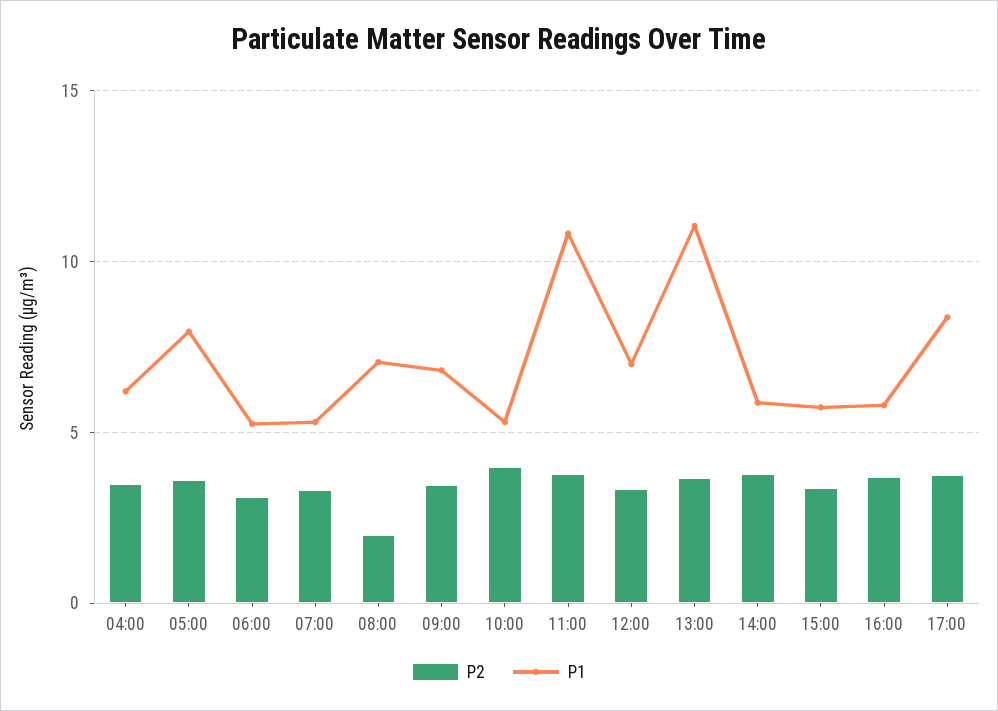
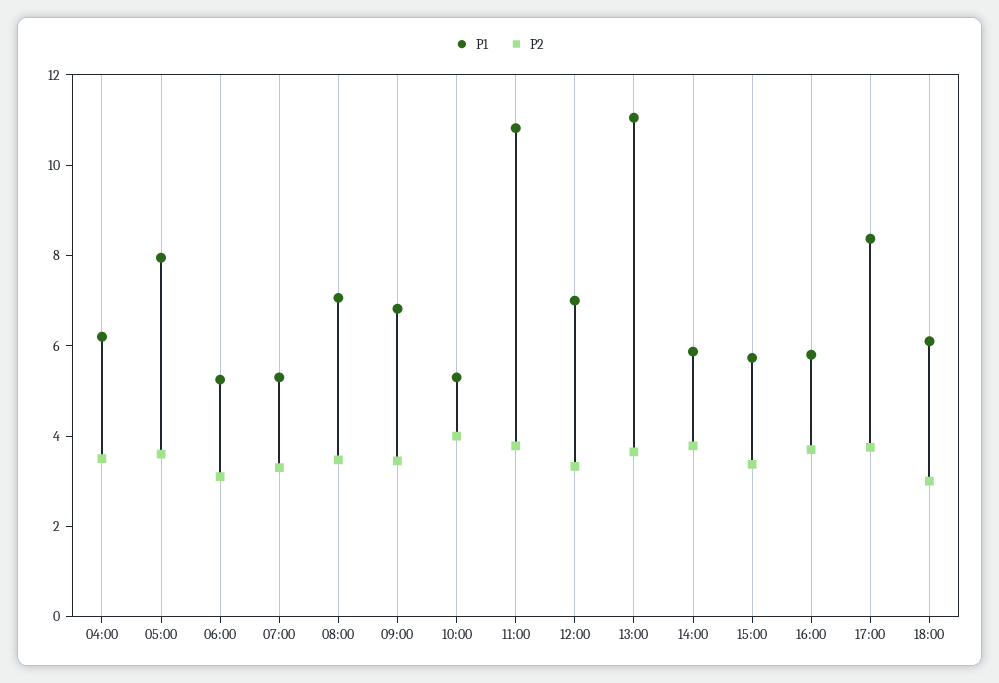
P2, 08:00: 2 -> 3.5
P1, 18:00: none -> 6
P2, 18:00: none -> 3

